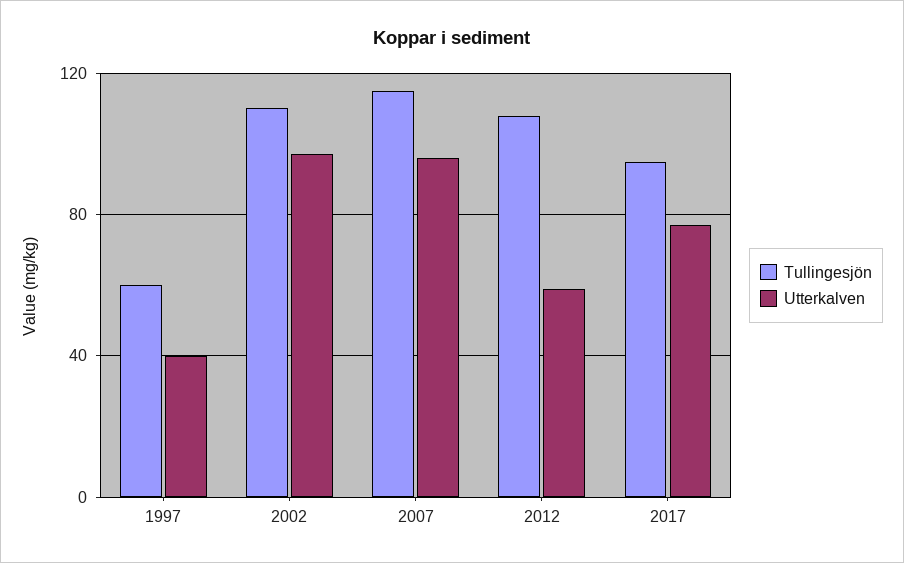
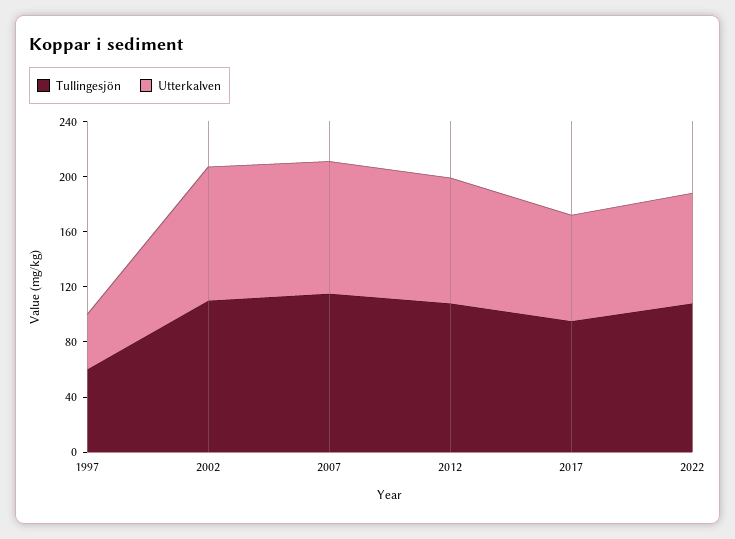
Utterkalven, 2012: 60 -> 90
Tullingesjön, 2022: none -> 110
Utterkalven, 2022: none -> 80

